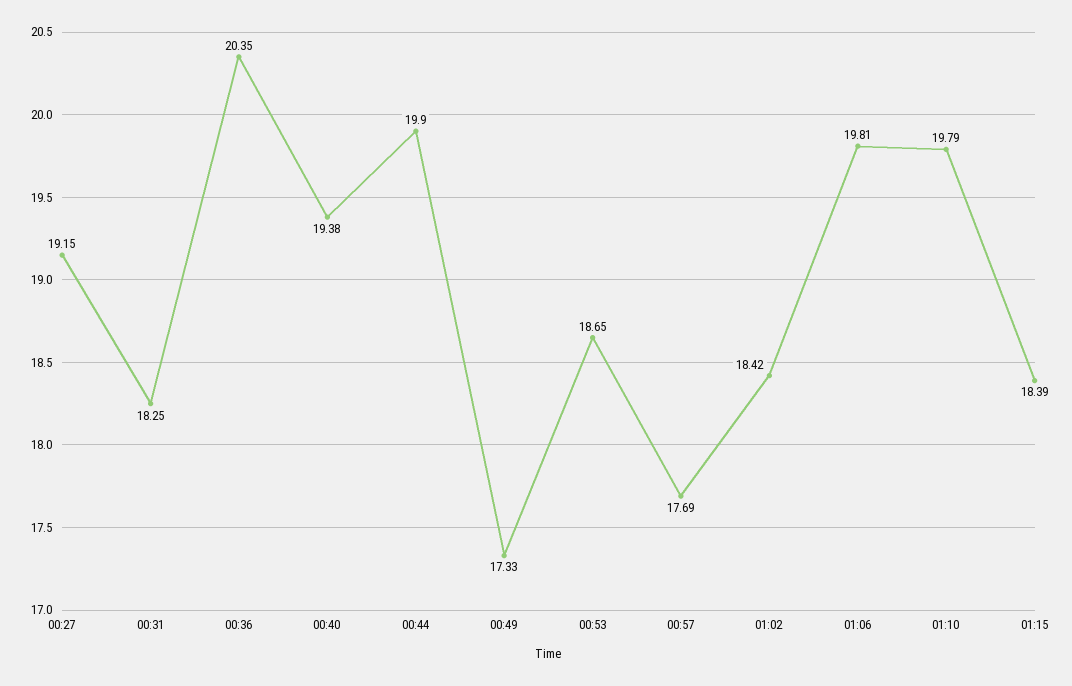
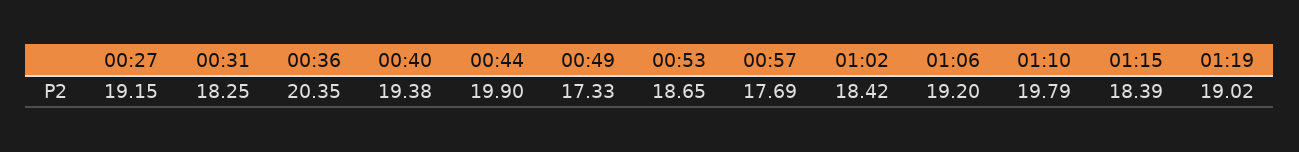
01:06: 19.81 -> 19.2
01:19: none -> 19.02

